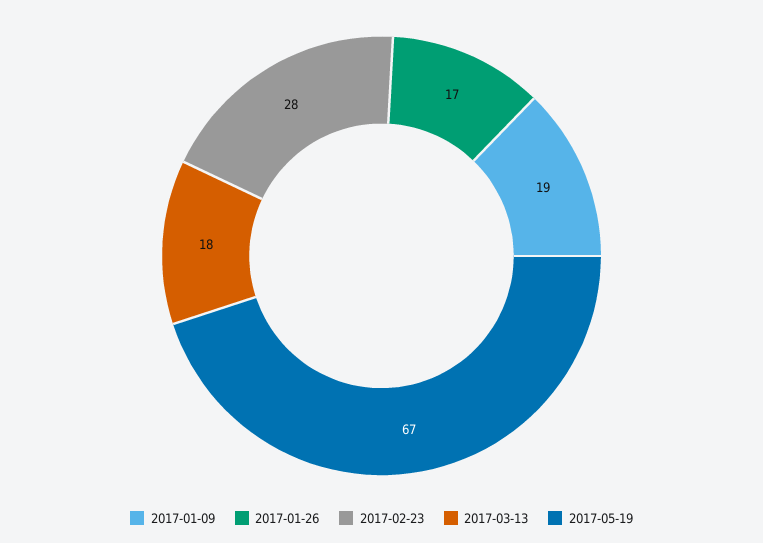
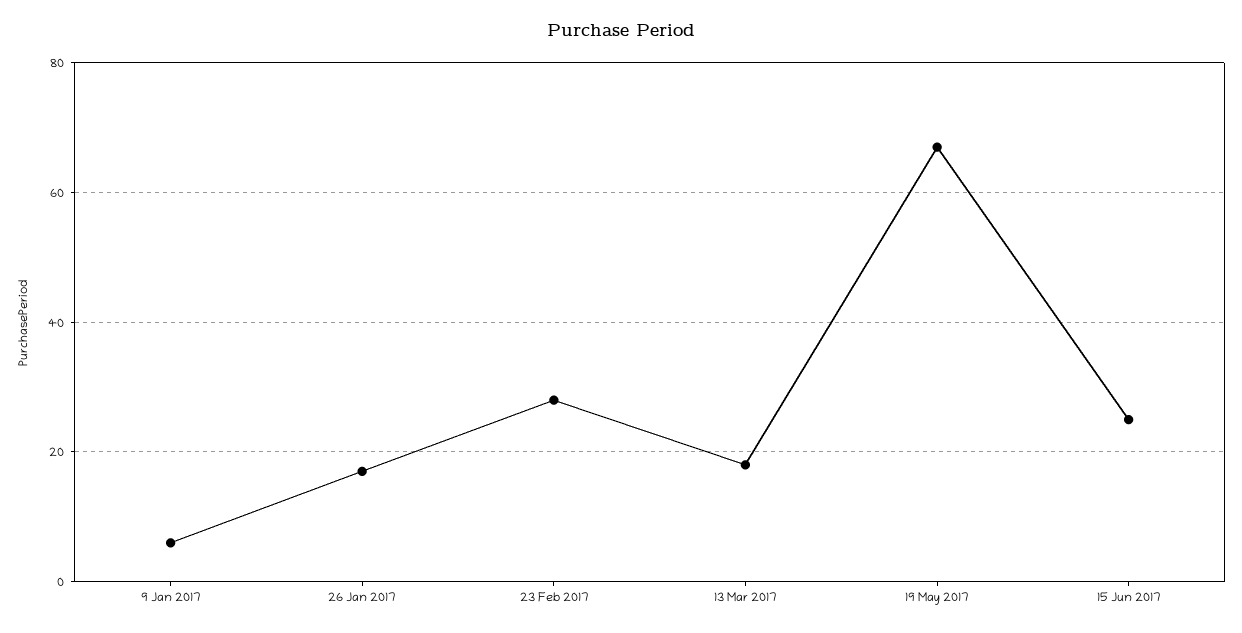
2017-01-09: 19 -> 5
15 Jun 2017: none -> 25

